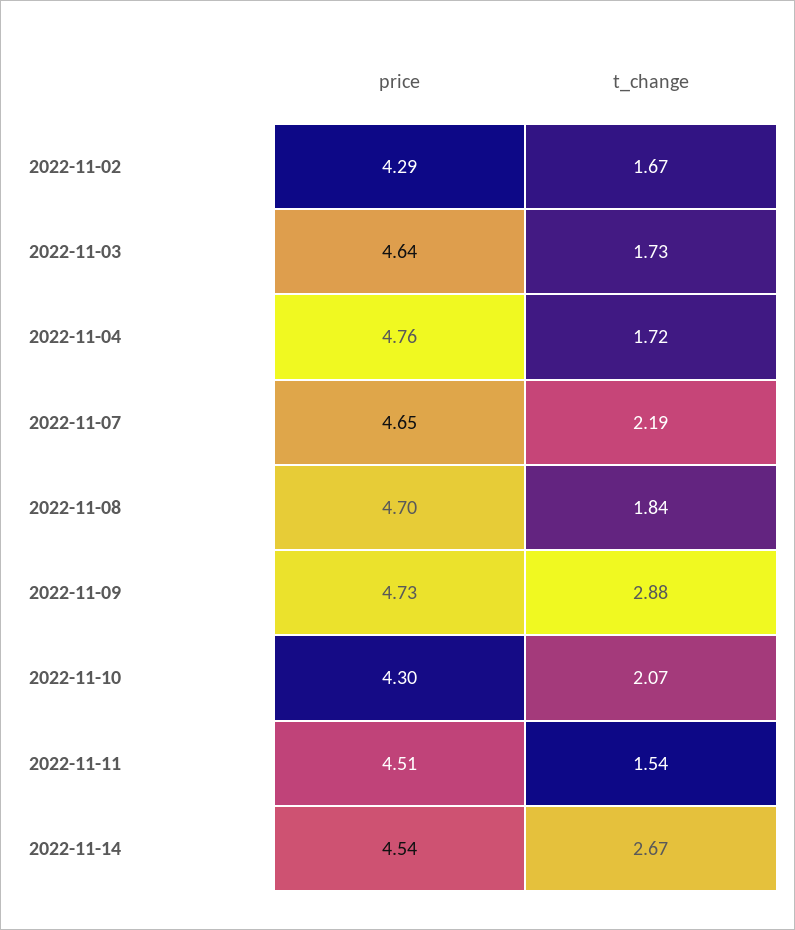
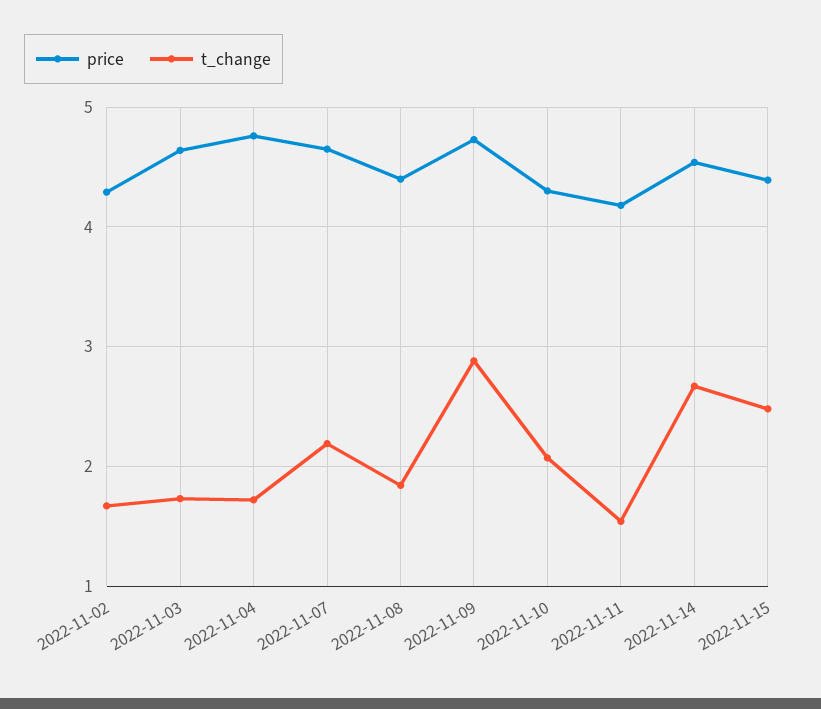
price, 2022-11-08: 4.7 -> 4.4
price, 2022-11-11: 4.51 -> 4.2
price, 2022-11-15: none -> 4.4
t_change, 2022-11-15: none -> 2.5

